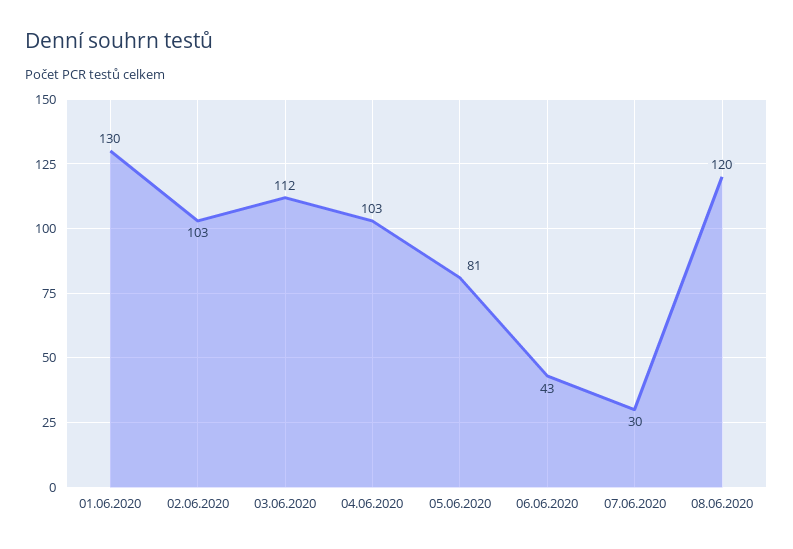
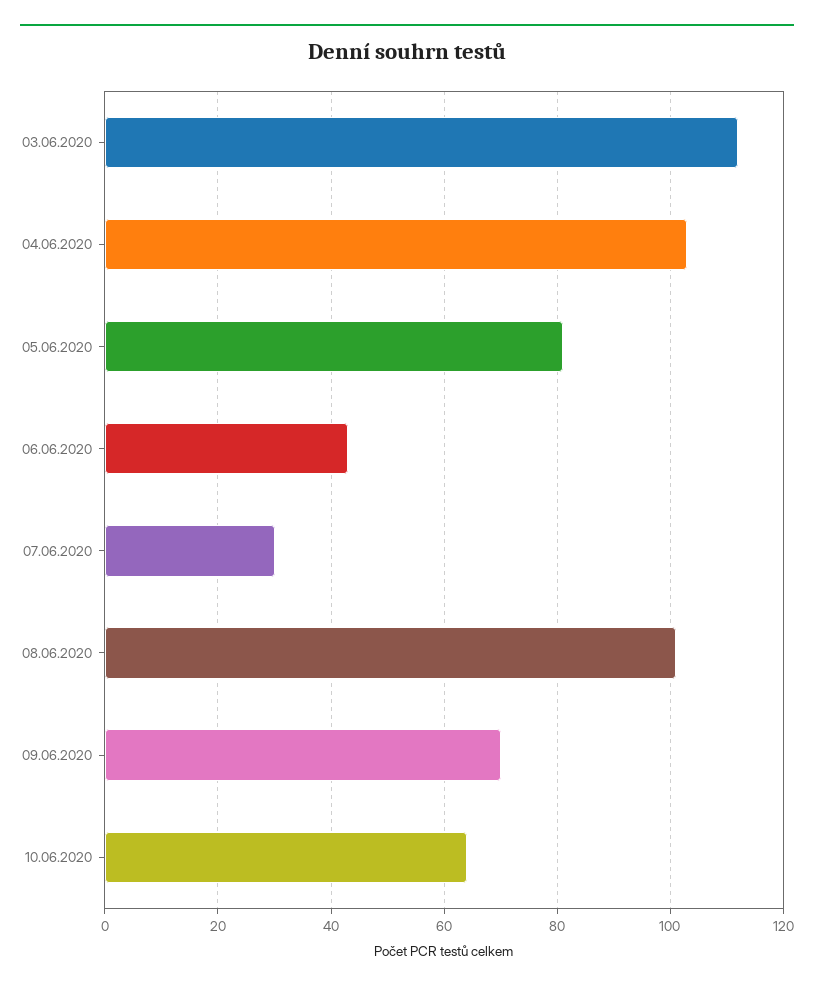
01.06.2020: 130 -> none
02.06.2020: 103 -> none
08.06.2020: 120 -> 100
09.06.2020: none -> 70
10.06.2020: none -> 65

